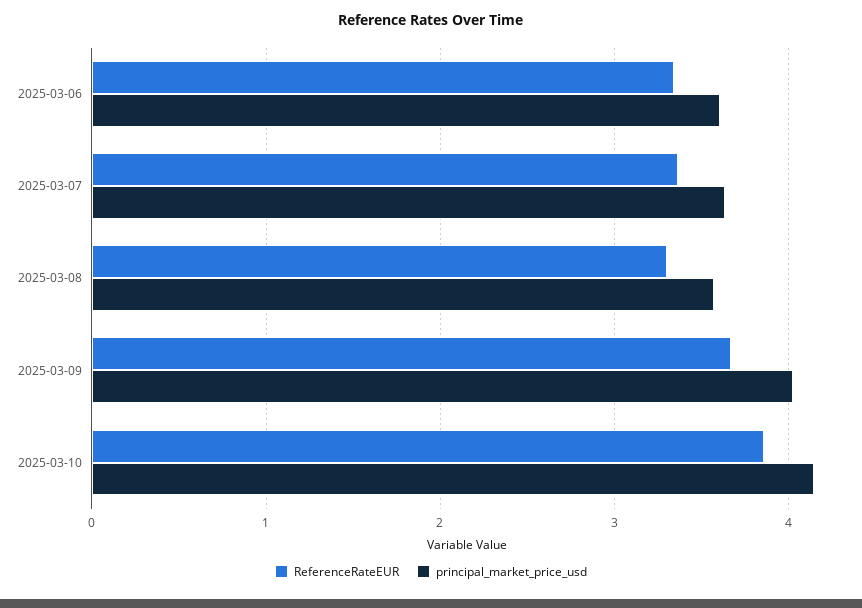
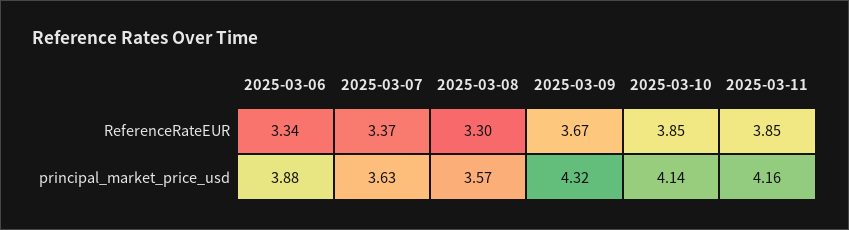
principal_market_price_usd, 2025-03-06: 3.6 -> 3.88
principal_market_price_usd, 2025-03-09: 4 -> 4.32
ReferenceRateEUR, 2025-03-11: none -> 3.85
principal_market_price_usd, 2025-03-11: none -> 4.16

